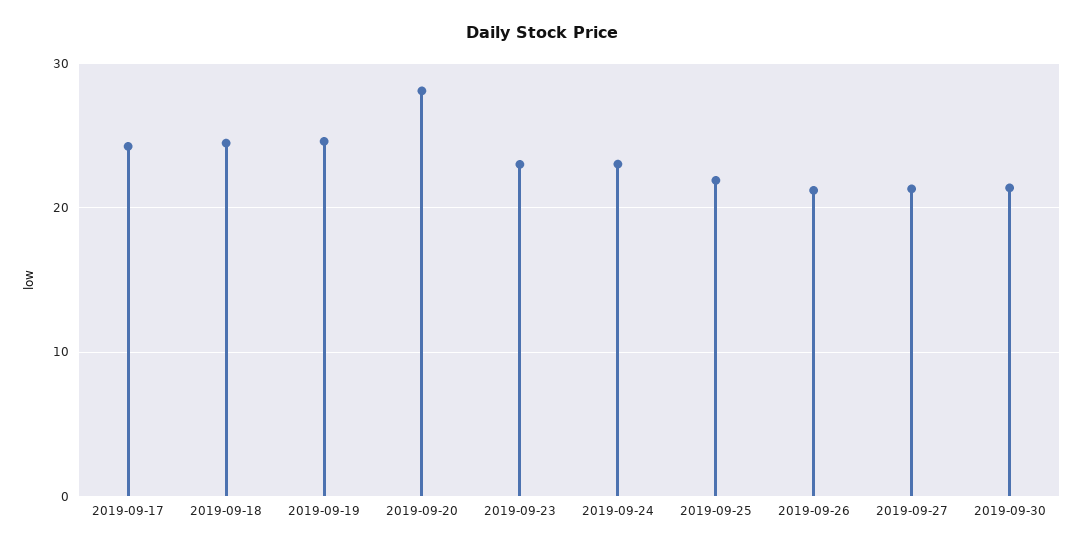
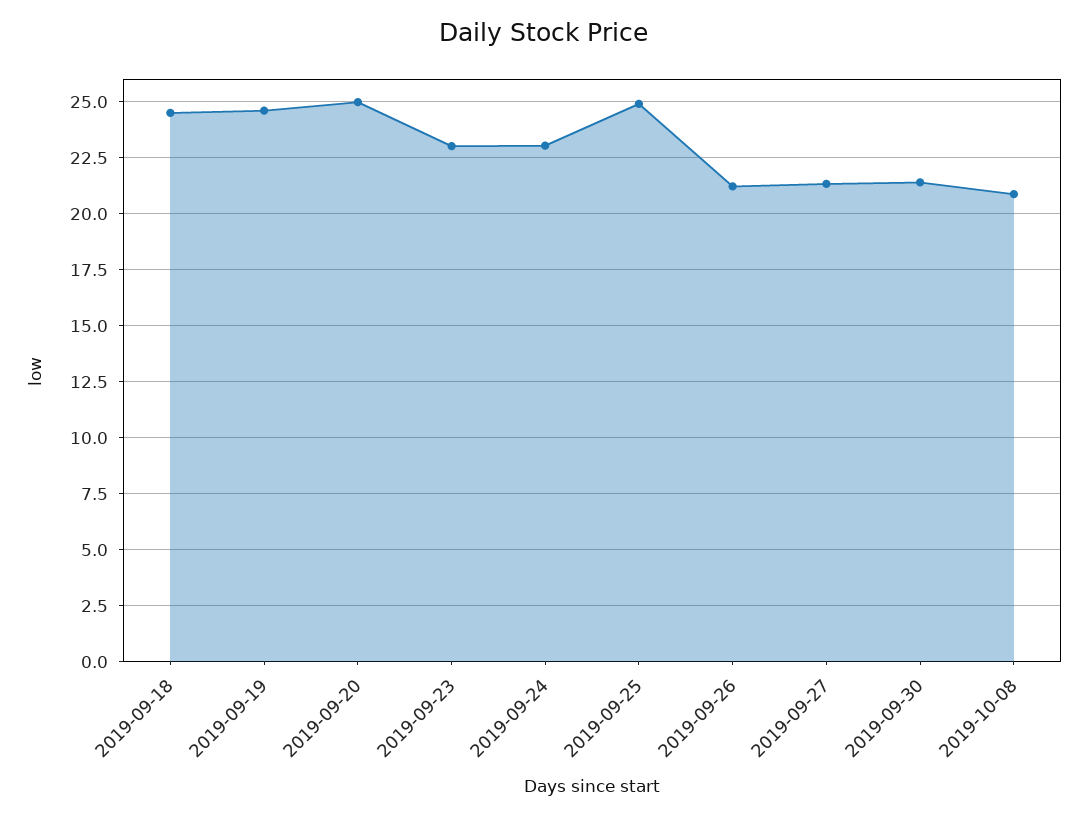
2019-09-17: 24 -> none
2019-09-20: 28 -> 25
2019-09-25: 22 -> 25
2019-10-08: none -> 21

